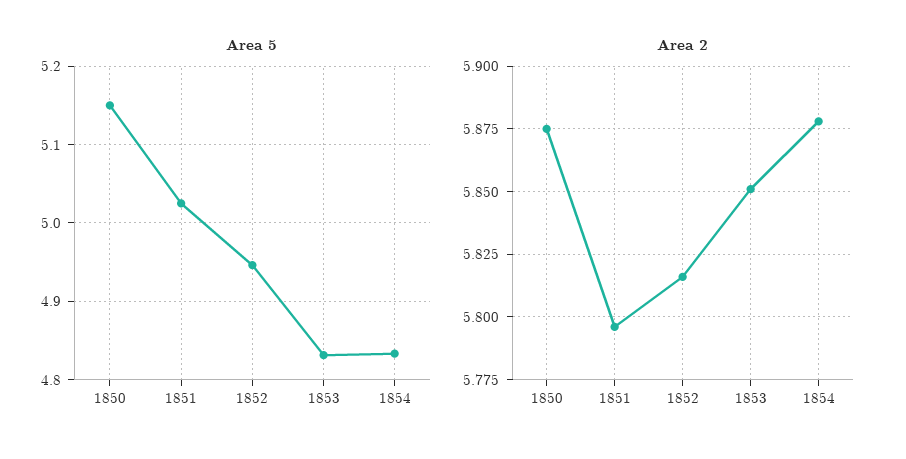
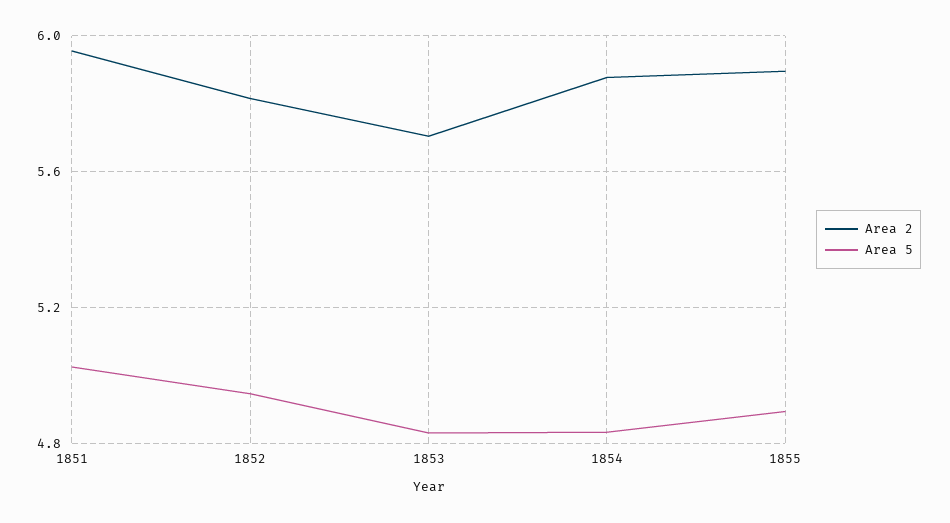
Area 5, 1850: 5.15 -> none
Area 2, 1850: 5.875 -> none
Area 2, 1851: 5.795 -> 5.95
Area 2, 1853: 5.85 -> 5.7
Area 2, 1855: none -> 5.9
Area 5, 1855: none -> 4.9

